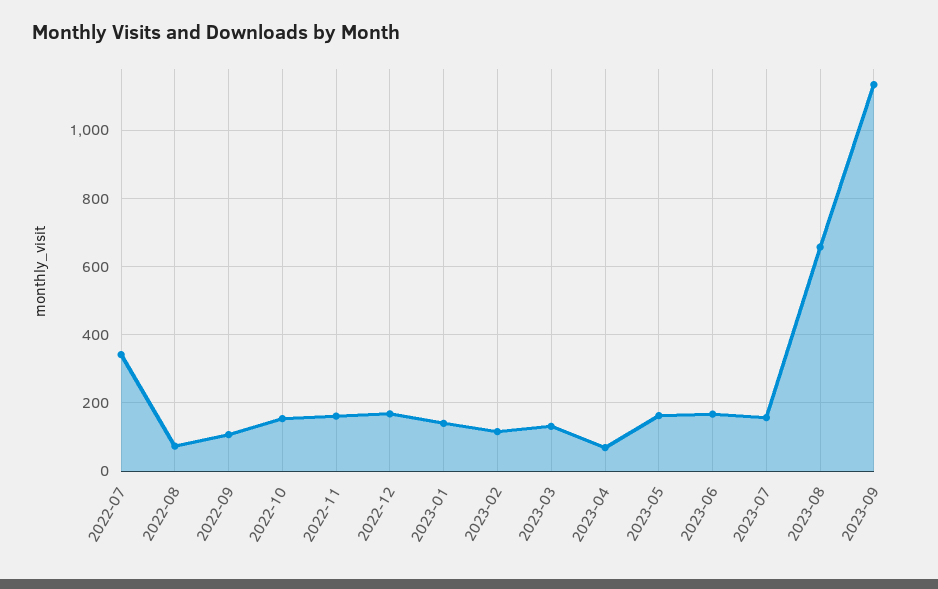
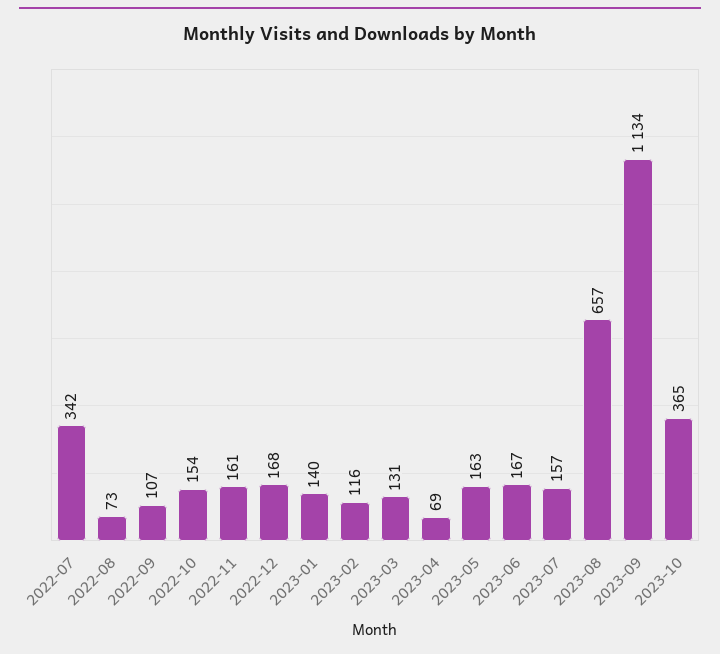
2023-10: none -> 365

